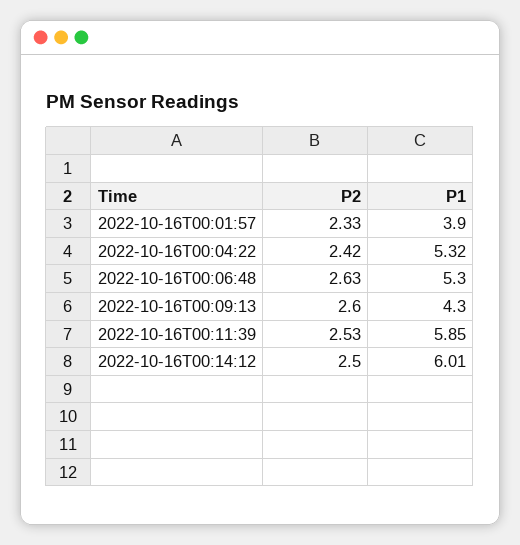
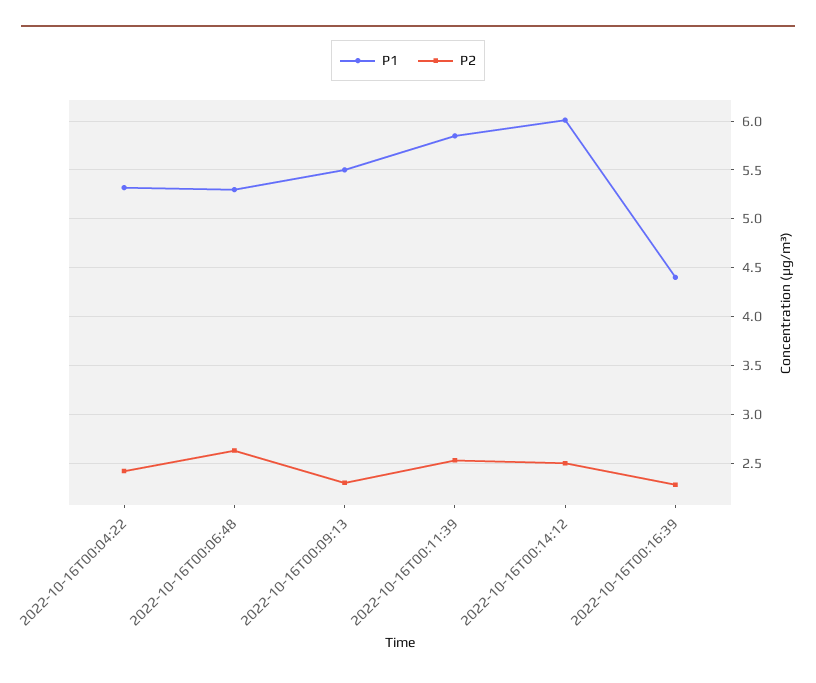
P2, 2022-10-16T00:01:57: 2.33 -> none
P1, 2022-10-16T00:01:57: 3.9 -> none
P2, 2022-10-16T00:09:13: 2.6 -> 2.3
P1, 2022-10-16T00:09:13: 4.3 -> 5.5
P1, 2022-10-16T00:16:39: none -> 4.4
P2, 2022-10-16T00:16:39: none -> 2.3

